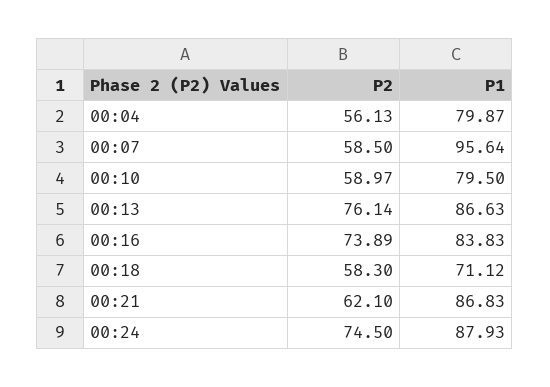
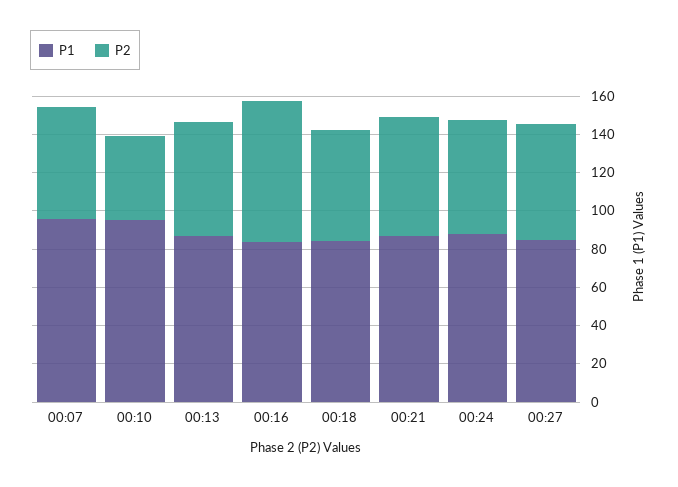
P2, 00:04: 56.13 -> none
P1, 00:04: 79.87 -> none
P2, 00:10: 58.97 -> 45
P1, 00:10: 79.5 -> 95
P2, 00:13: 76.14 -> 60
P1, 00:18: 71.12 -> 85
P2, 00:24: 74.5 -> 60
P1, 00:27: none -> 85
P2, 00:27: none -> 60

